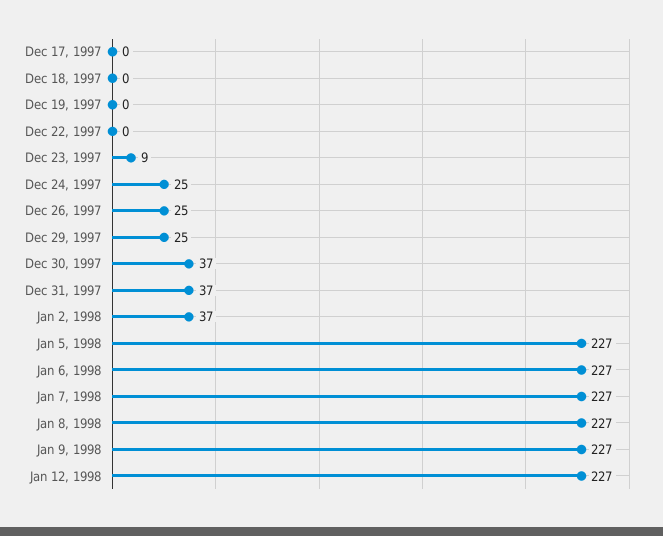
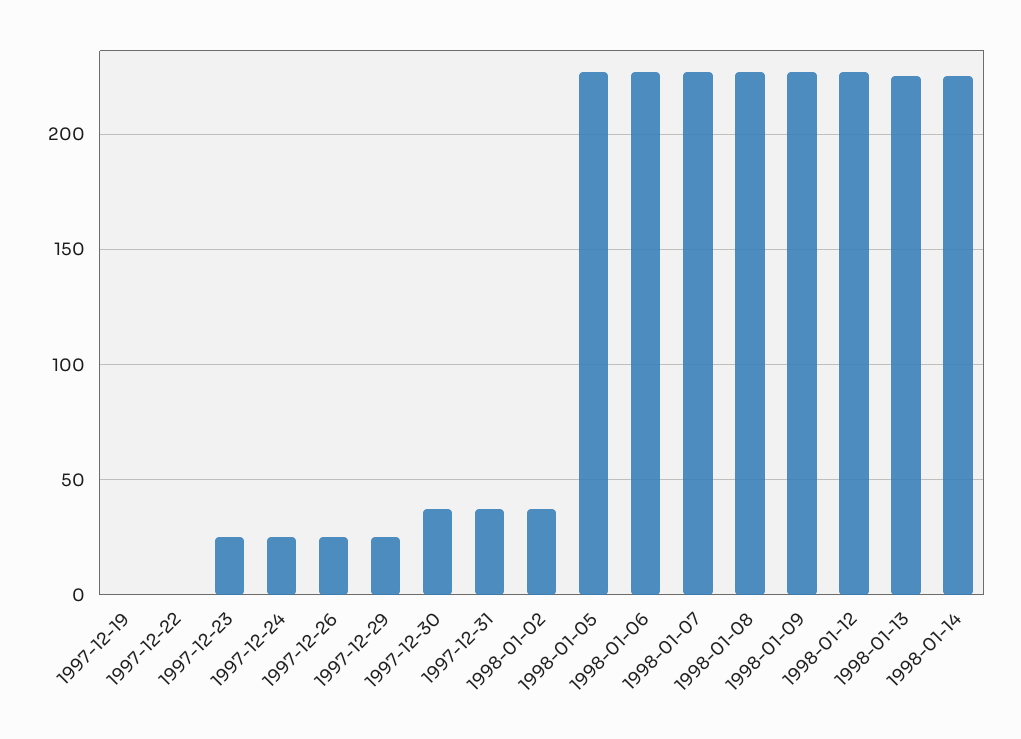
Dec 17, 1997: 0 -> none
Dec 18, 1997: 0 -> none
Dec 23, 1997: 9 -> 25
1998-01-13: none -> 225
1998-01-14: none -> 225

